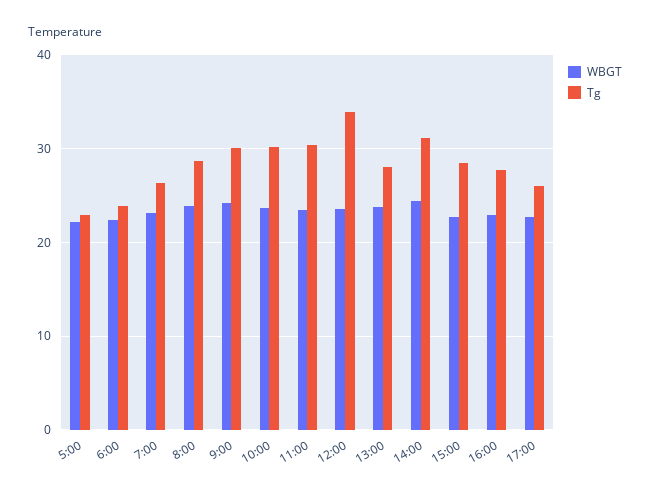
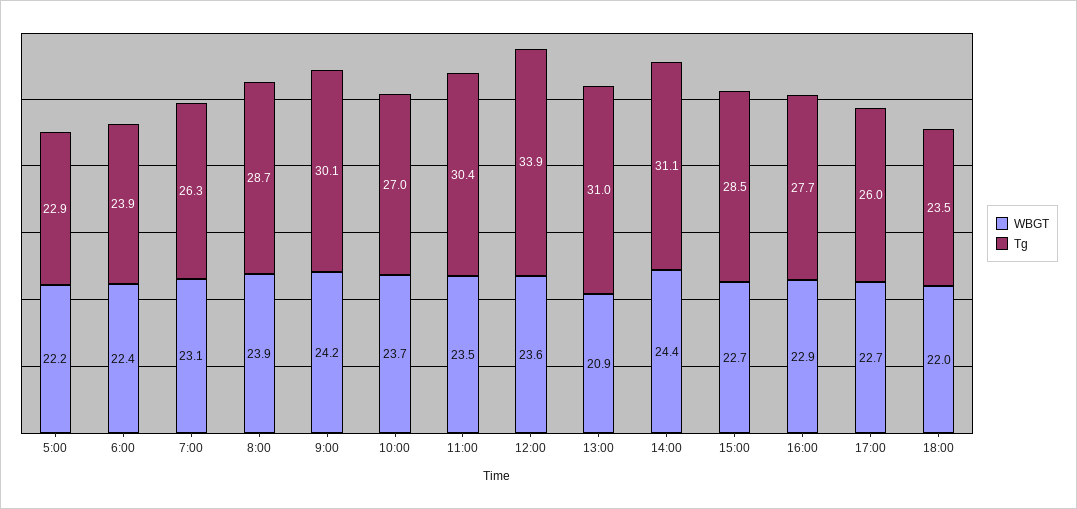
Tg, 10:00: 30 -> 27
WBGT, 13:00: 24 -> 20.9
Tg, 13:00: 28 -> 31
WBGT, 18:00: none -> 22
Tg, 18:00: none -> 23.5

